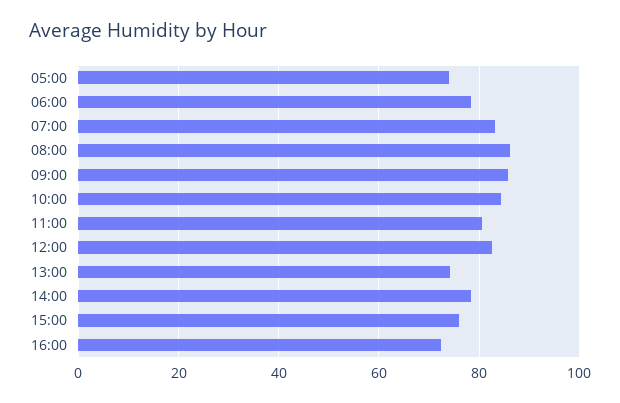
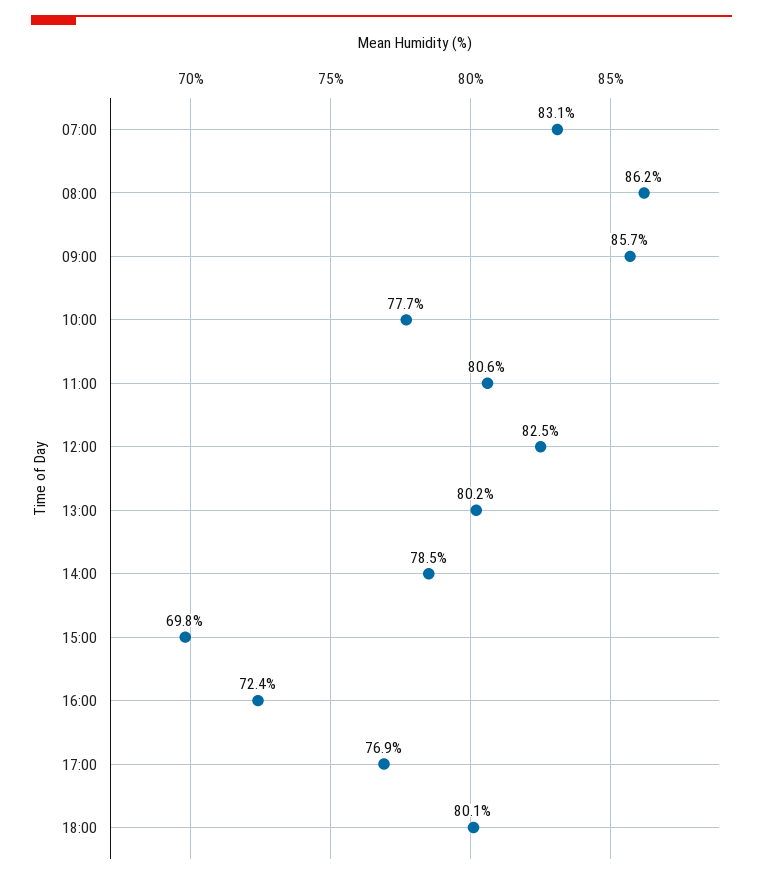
05:00: 74 -> none
06:00: 78 -> none
10:00: 84 -> 77.7
13:00: 74 -> 80.2
15:00: 76 -> 69.8
17:00: none -> 76.9
18:00: none -> 80.1

